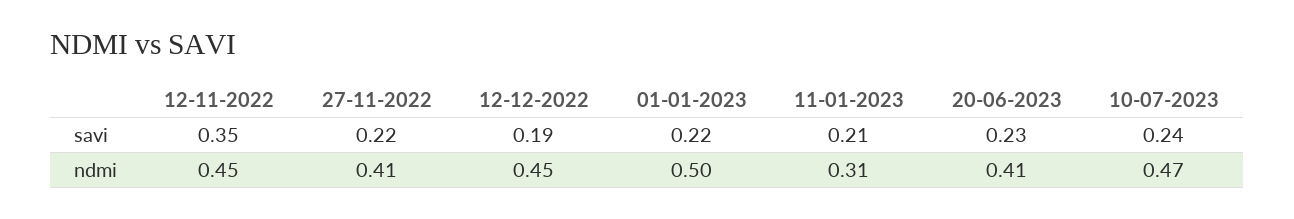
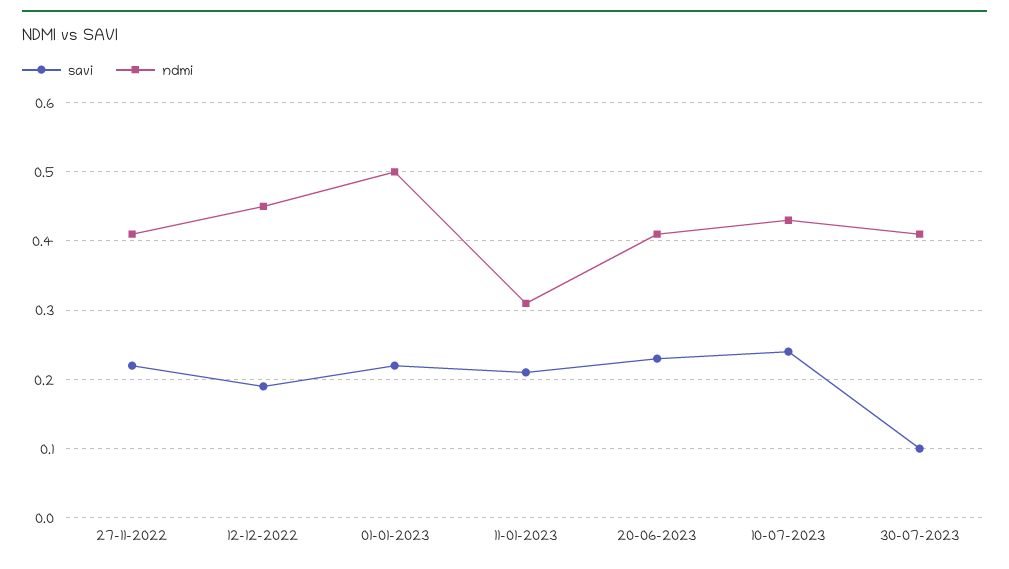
savi, 12-11-2022: 0.35 -> none
ndmi, 12-11-2022: 0.45 -> none
ndmi, 10-07-2023: 0.47 -> 0.43
savi, 30-07-2023: none -> 0.1
ndmi, 30-07-2023: none -> 0.41

